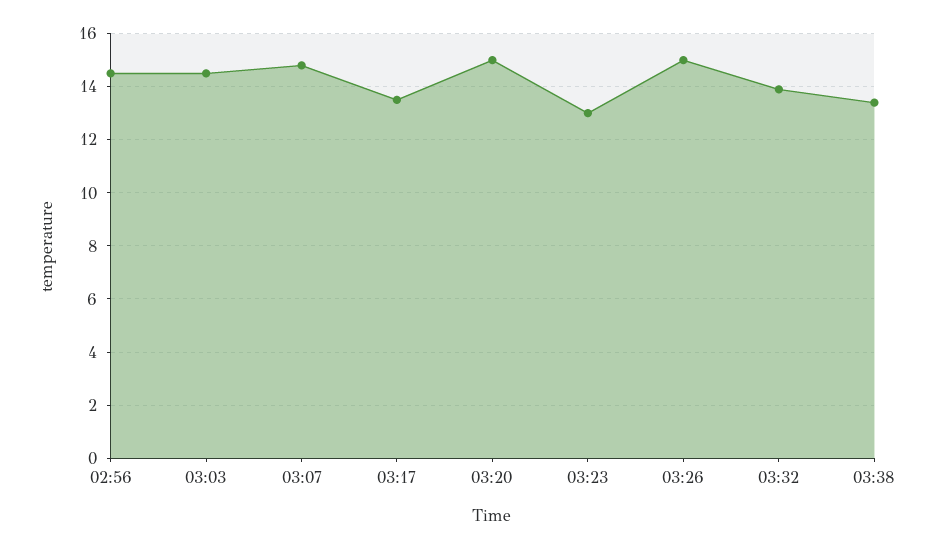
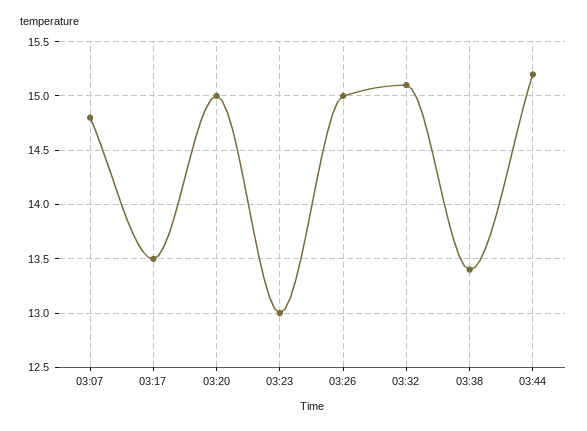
02:56: 14.5 -> none
03:03: 14.5 -> none
03:32: 14 -> 15.1
03:44: none -> 15.2

